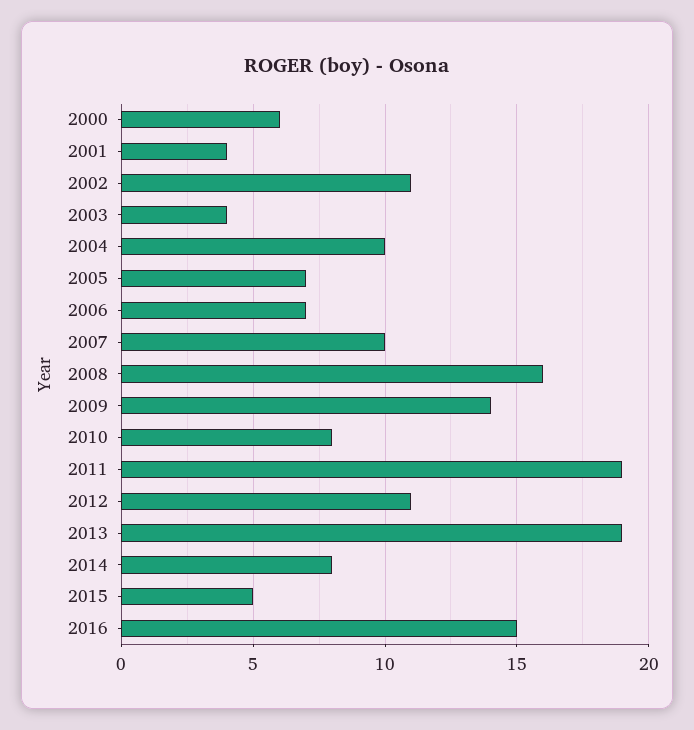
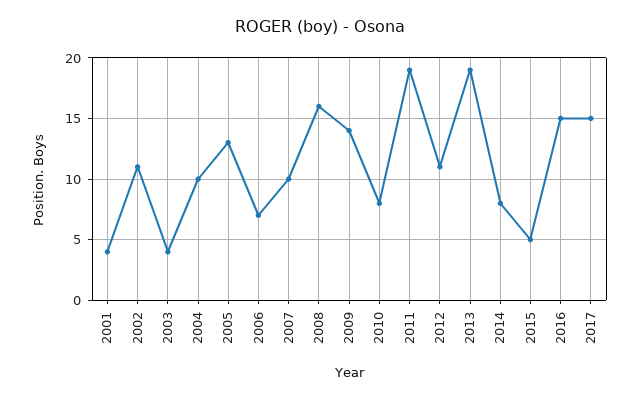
2000: 6 -> none
2005: 7 -> 13
2017: none -> 15

